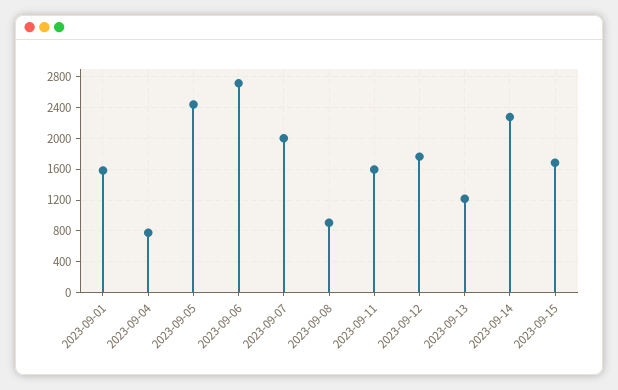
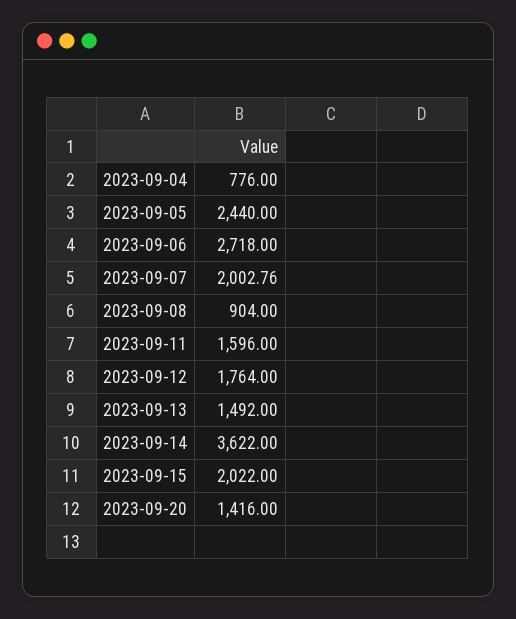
2023-09-01: 1600 -> none
2023-09-13: 1200 -> 1492
2023-09-14: 2300 -> 3622
2023-09-15: 1700 -> 2022
2023-09-20: none -> 1416

